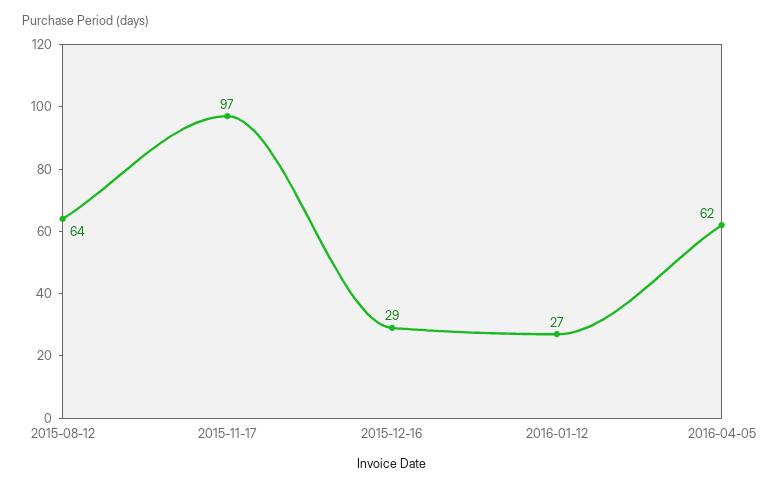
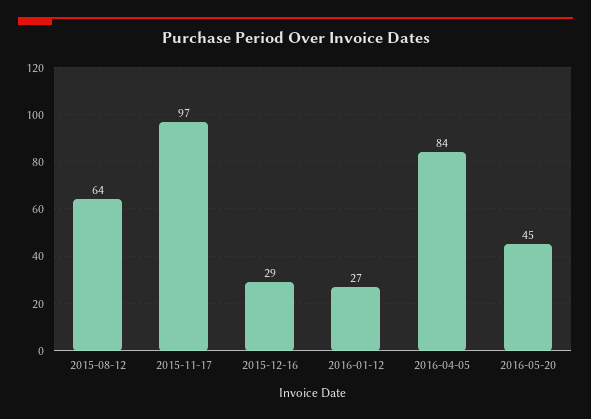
2016-04-05: 62 -> 84
2016-05-20: none -> 45

